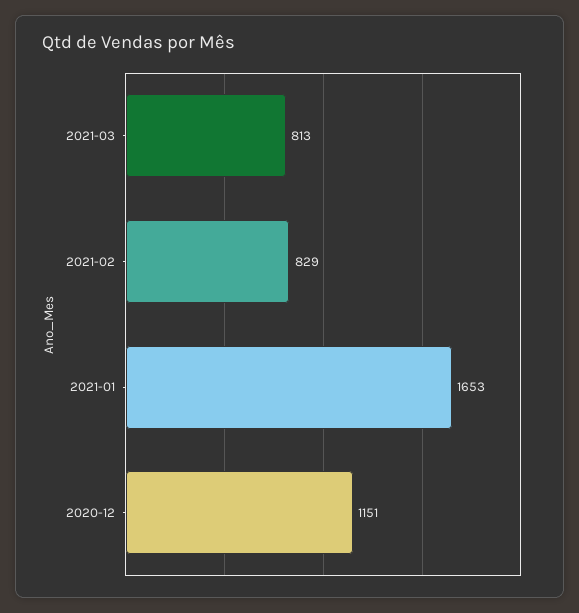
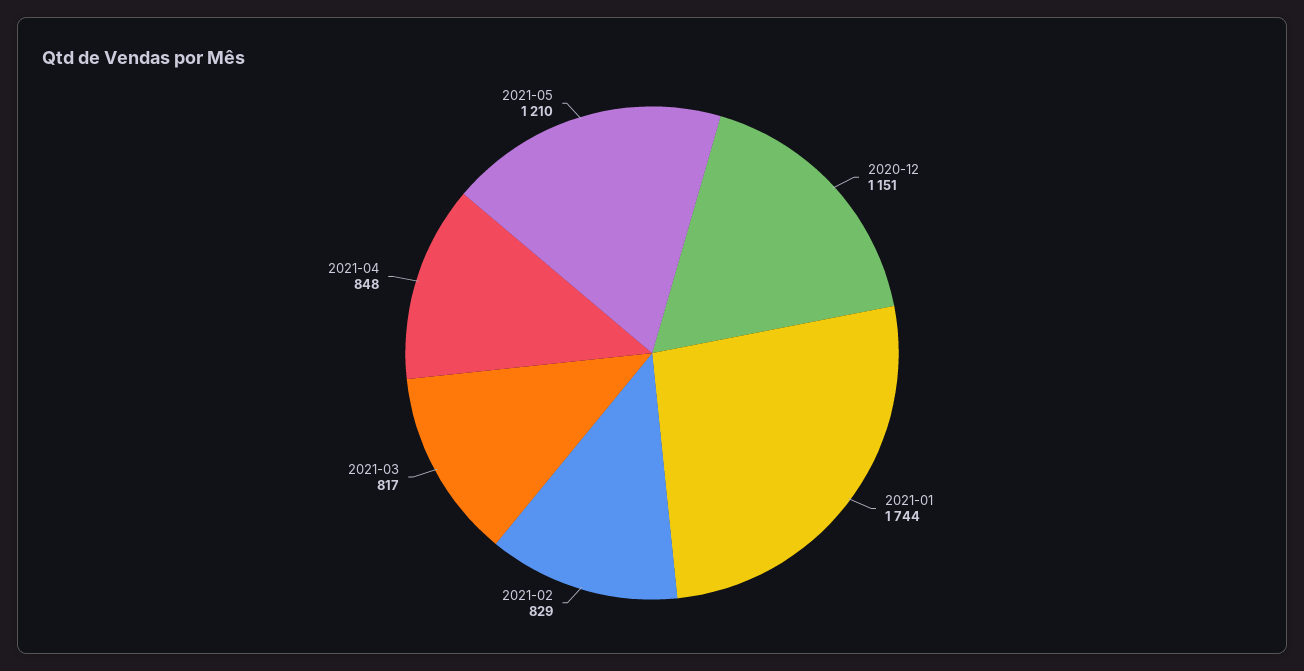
2021-03: 813 -> 817
2021-01: 1653 -> 1744
2021-04: none -> 848
2021-05: none -> 1210

